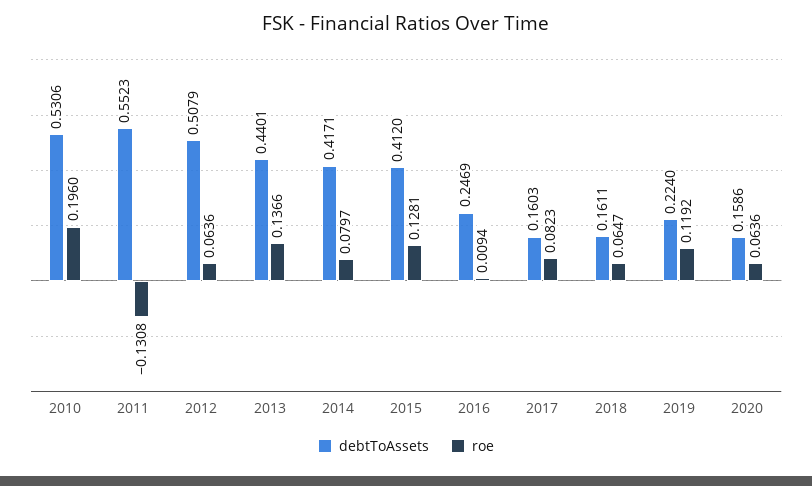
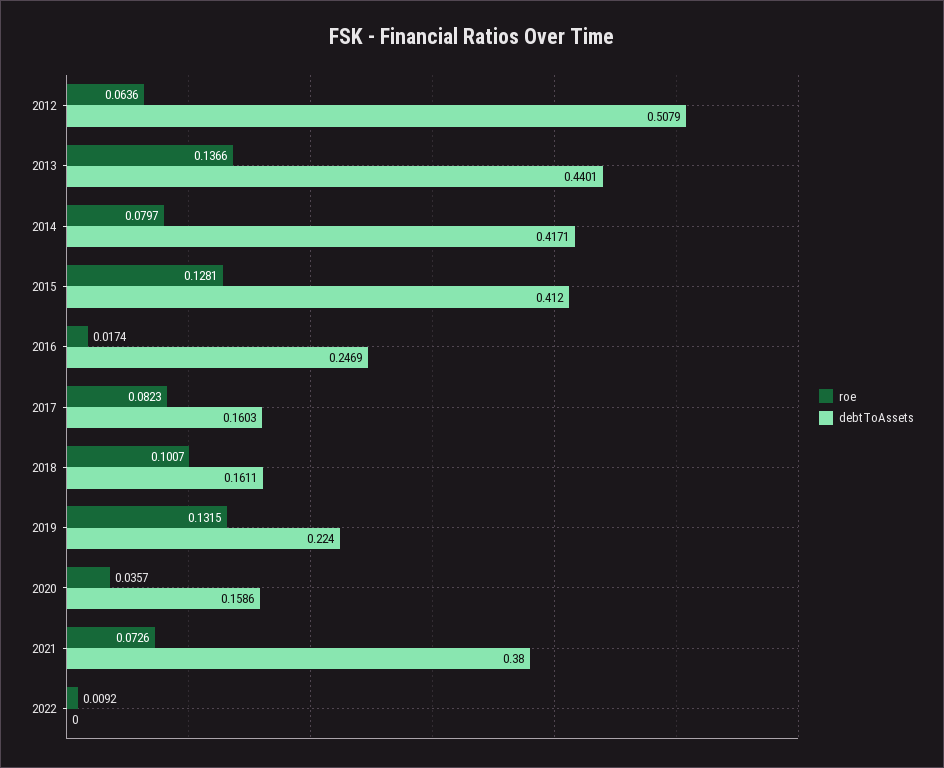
debtToAssets, 2010: 0.5306 -> none
roe, 2010: 0.196 -> none
debtToAssets, 2011: 0.5523 -> none
roe, 2011: -0.1308 -> none
roe, 2016: 0.0094 -> 0.0174
roe, 2018: 0.0647 -> 0.1007
roe, 2019: 0.1192 -> 0.1315
roe, 2020: 0.0636 -> 0.0357
roe, 2021: none -> 0.0726
debtToAssets, 2021: none -> 0.38
roe, 2022: none -> 0.0092
debtToAssets, 2022: none -> 0

